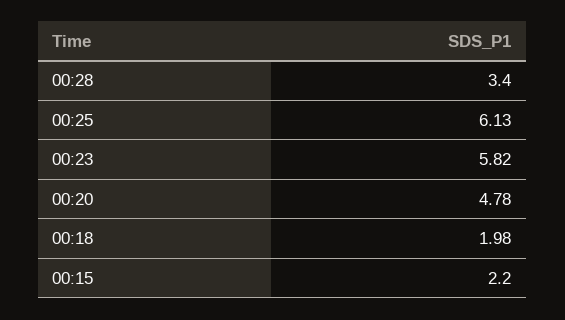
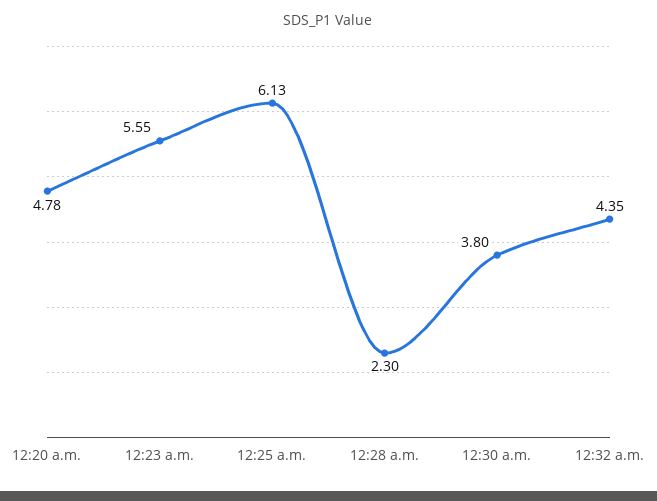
00:28: 3.4 -> 2.3
00:23: 5.82 -> 5.55
00:18: 1.98 -> none
00:15: 2.2 -> none
12:30 a.m.: none -> 3.8
12:32 a.m.: none -> 4.35

